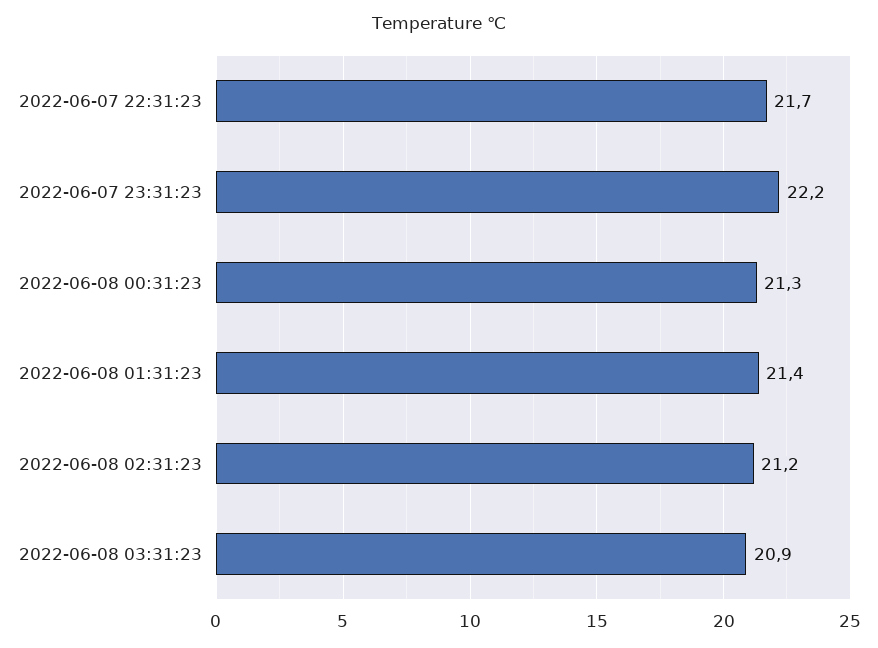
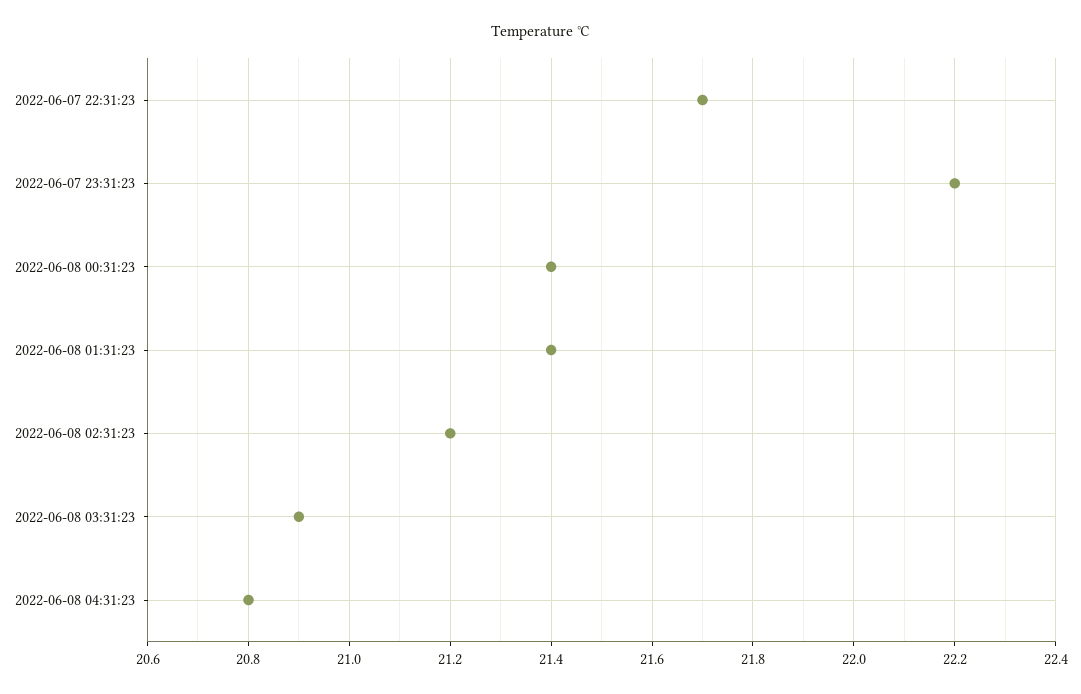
2022-06-08 00:31:23: 21.3 -> 21.4
2022-06-08 04:31:23: none -> 20.8

